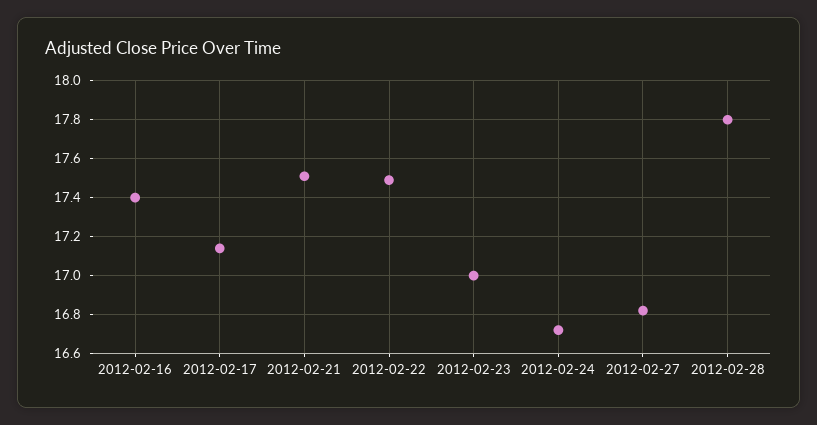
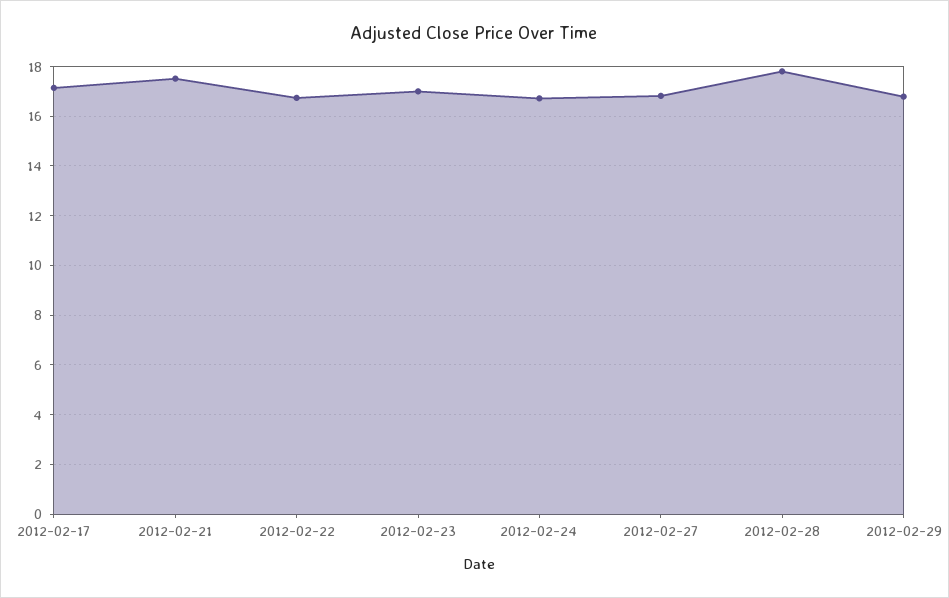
2012-02-16: 17.4 -> none
2012-02-22: 17.5 -> 16.75
2012-02-29: none -> 16.75

